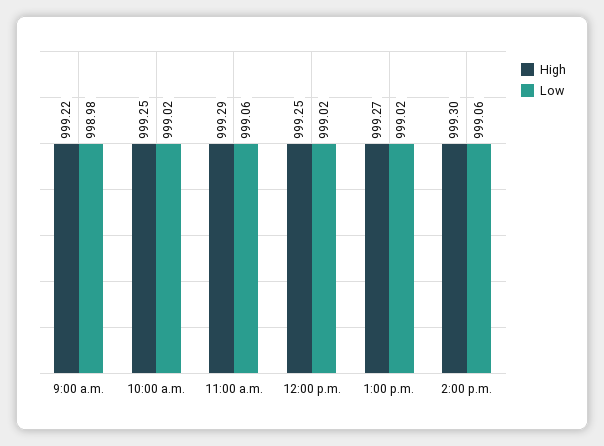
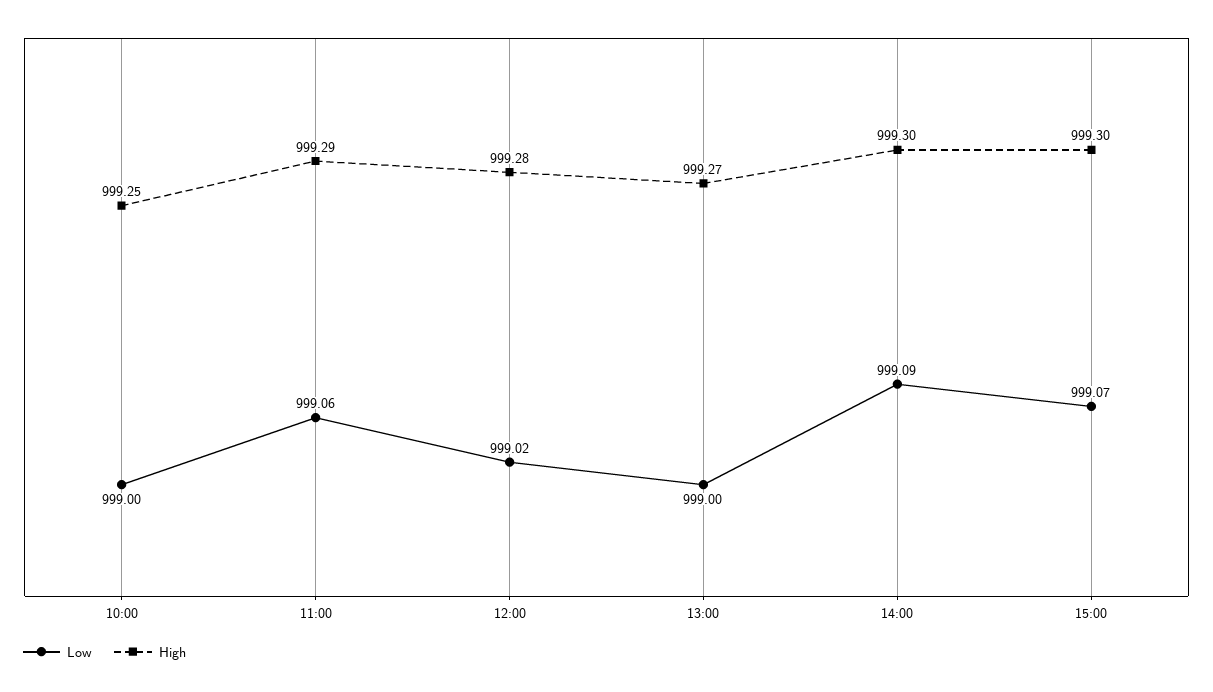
High, 9:00 a.m.: 999.22 -> none
Low, 9:00 a.m.: 998.98 -> none
Low, 10:00 a.m.: 999.02 -> 999
High, 12:00 p.m.: 999.25 -> 999.28
Low, 1:00 p.m.: 999.02 -> 999
Low, 2:00 p.m.: 999.06 -> 999.09
Low, 15:00: none -> 999.07
High, 15:00: none -> 999.3

